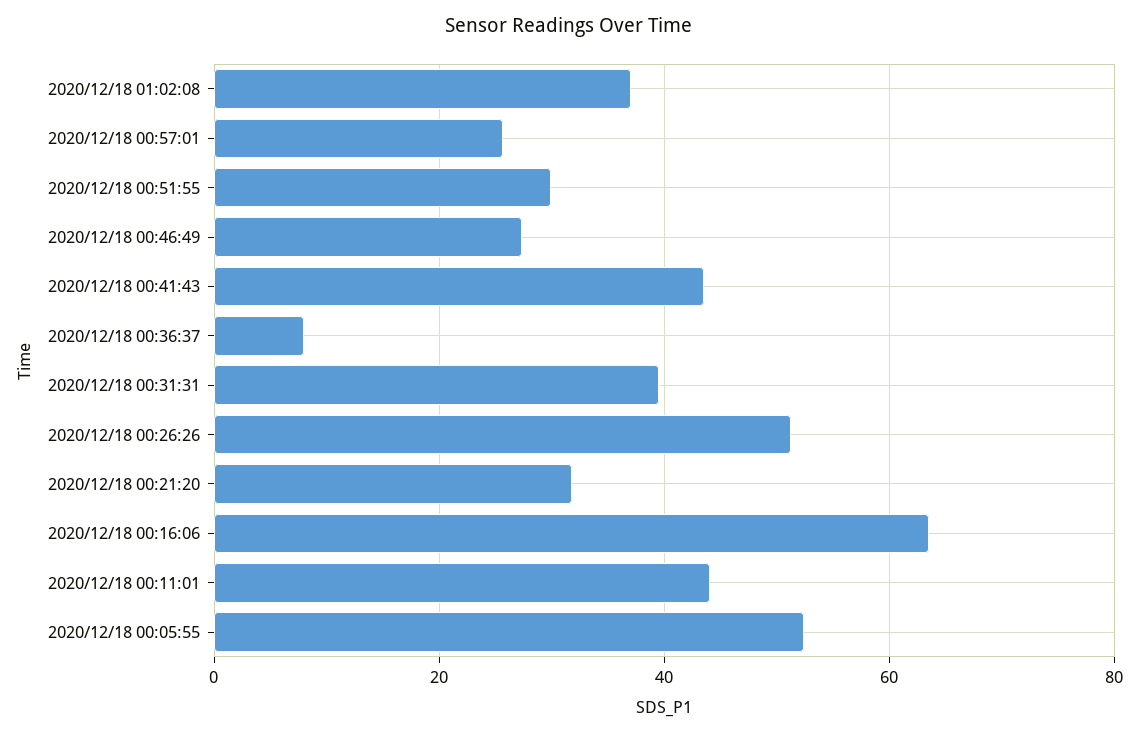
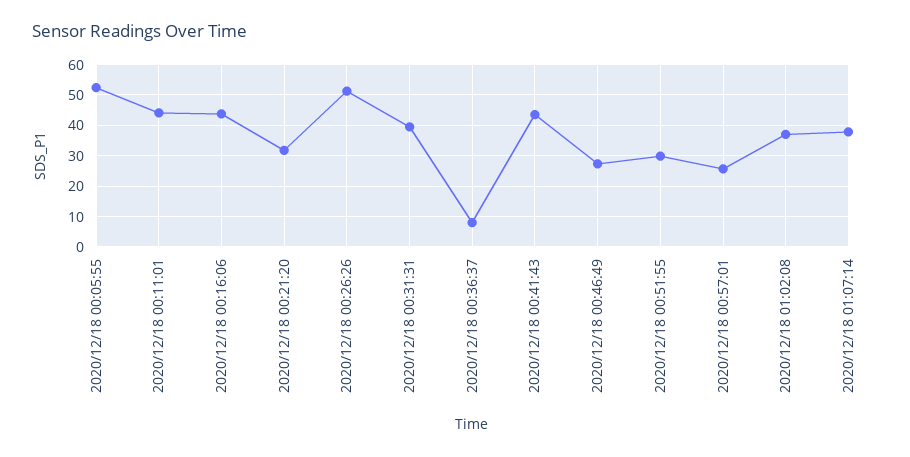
2020/12/18 00:16:06: 64 -> 44
2020/12/18 01:07:14: none -> 38

